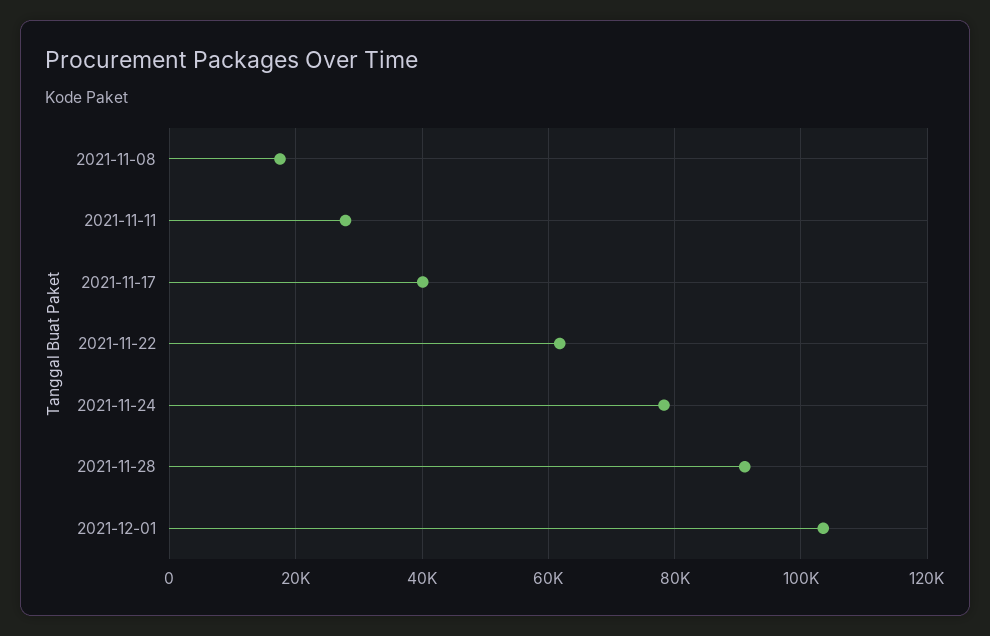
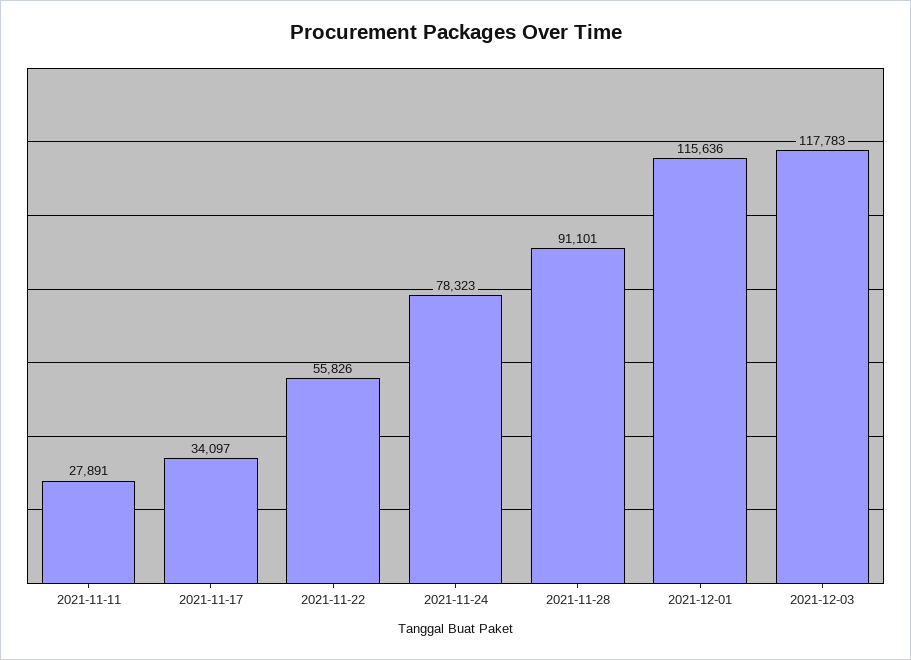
2021-11-08: 18000 -> none
2021-11-17: 40000 -> 34097
2021-11-22: 62000 -> 55826
2021-12-01: 104000 -> 115636
2021-12-03: none -> 117783

